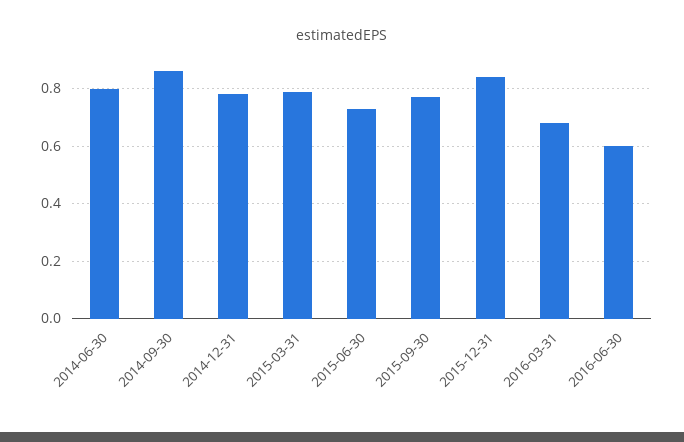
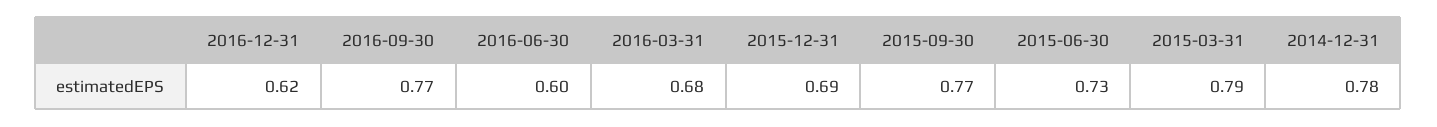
2014-06-30: 0.8 -> none
2014-09-30: 0.85 -> none
2015-12-31: 0.85 -> 0.69
2016-12-31: none -> 0.62
2016-09-30: none -> 0.77

